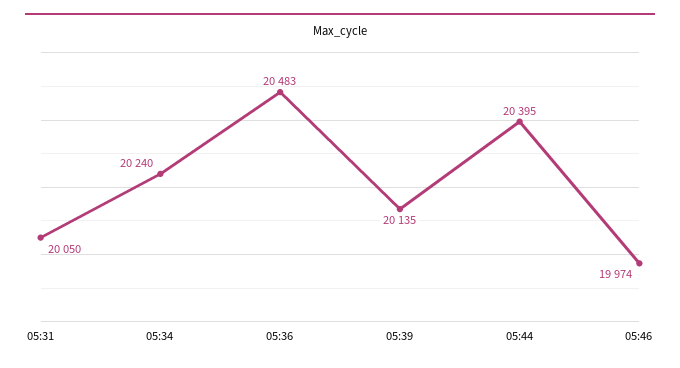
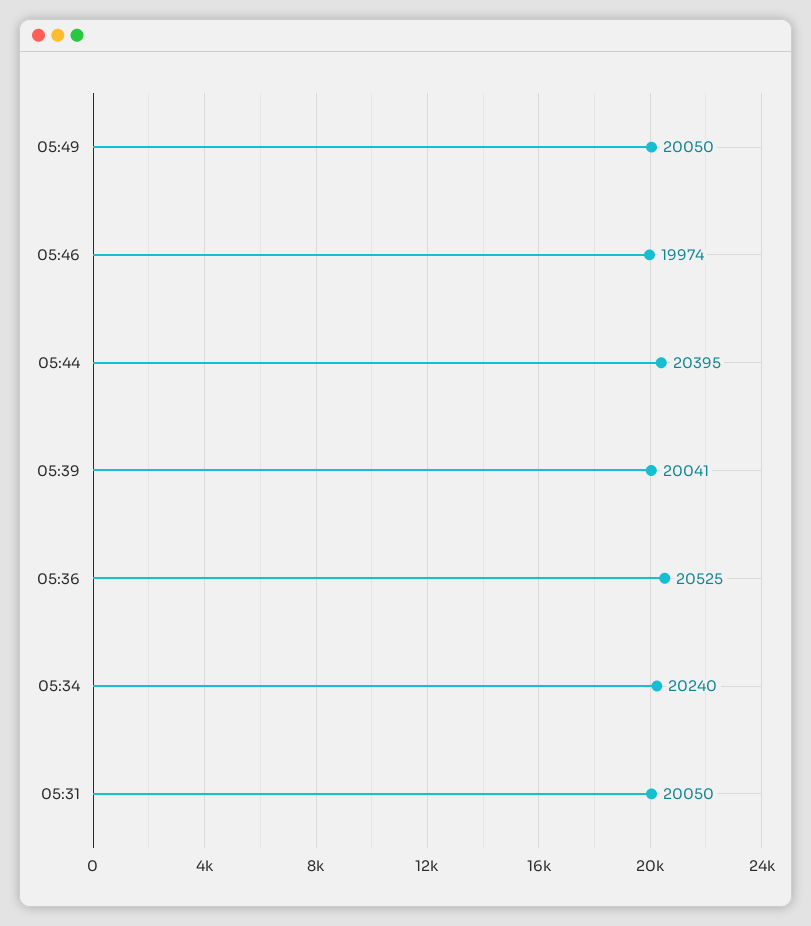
05:36: 20483 -> 20525
05:39: 20135 -> 20041
05:49: none -> 20050

